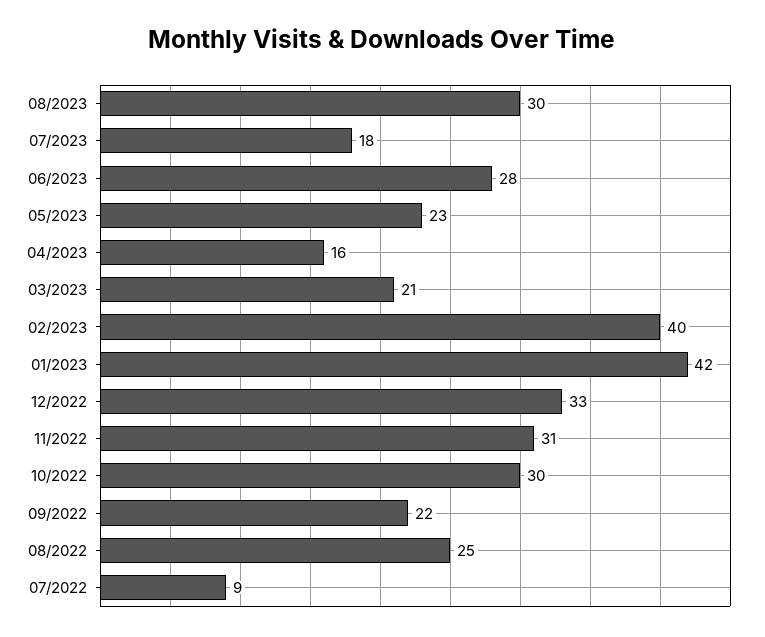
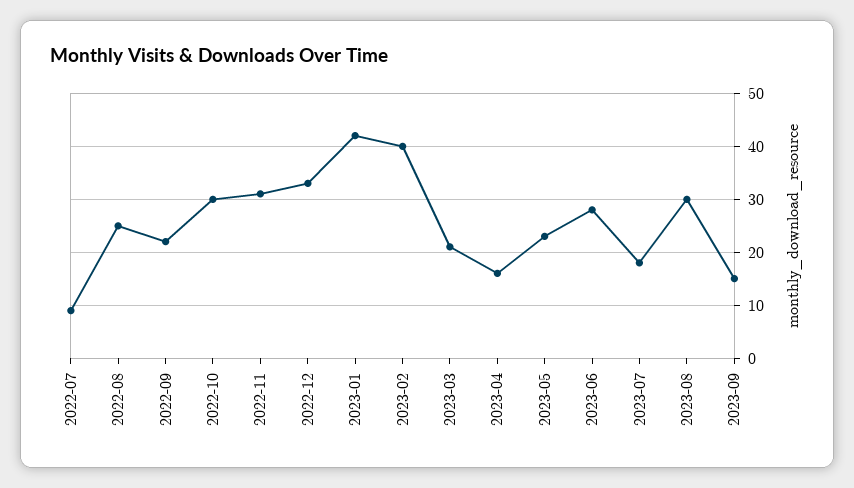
2023-09: none -> 15

